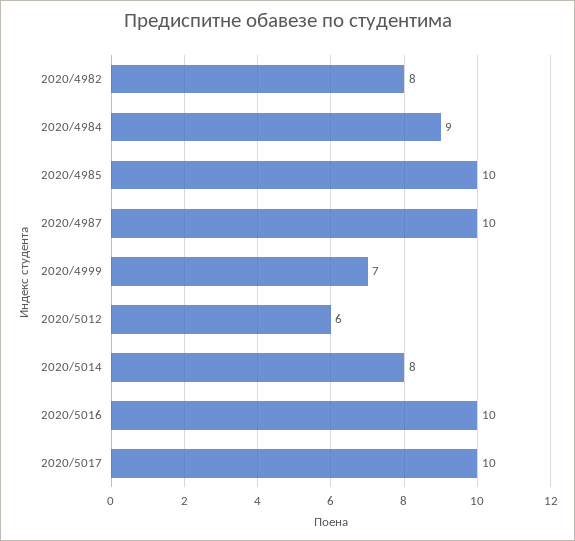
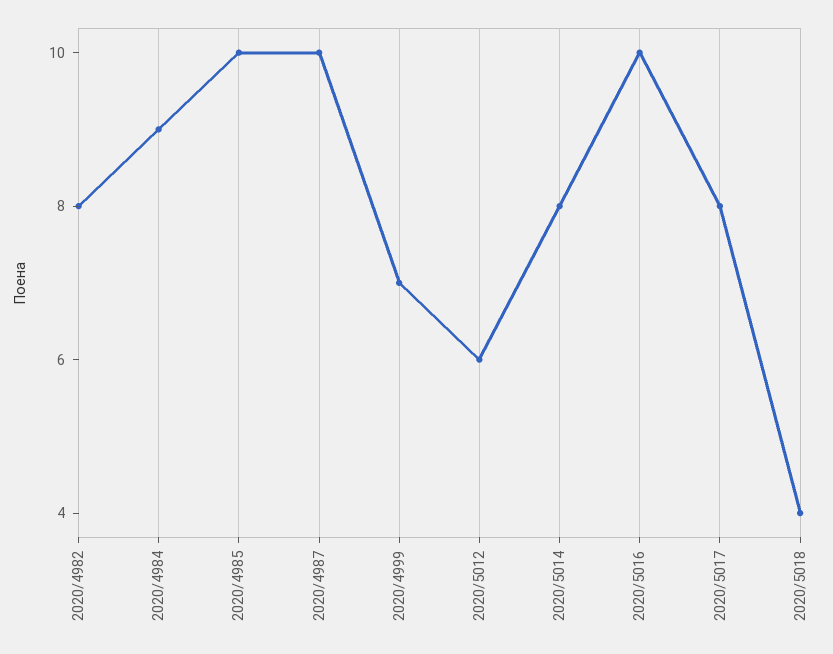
2020/5017: 10 -> 8
2020/5018: none -> 4

